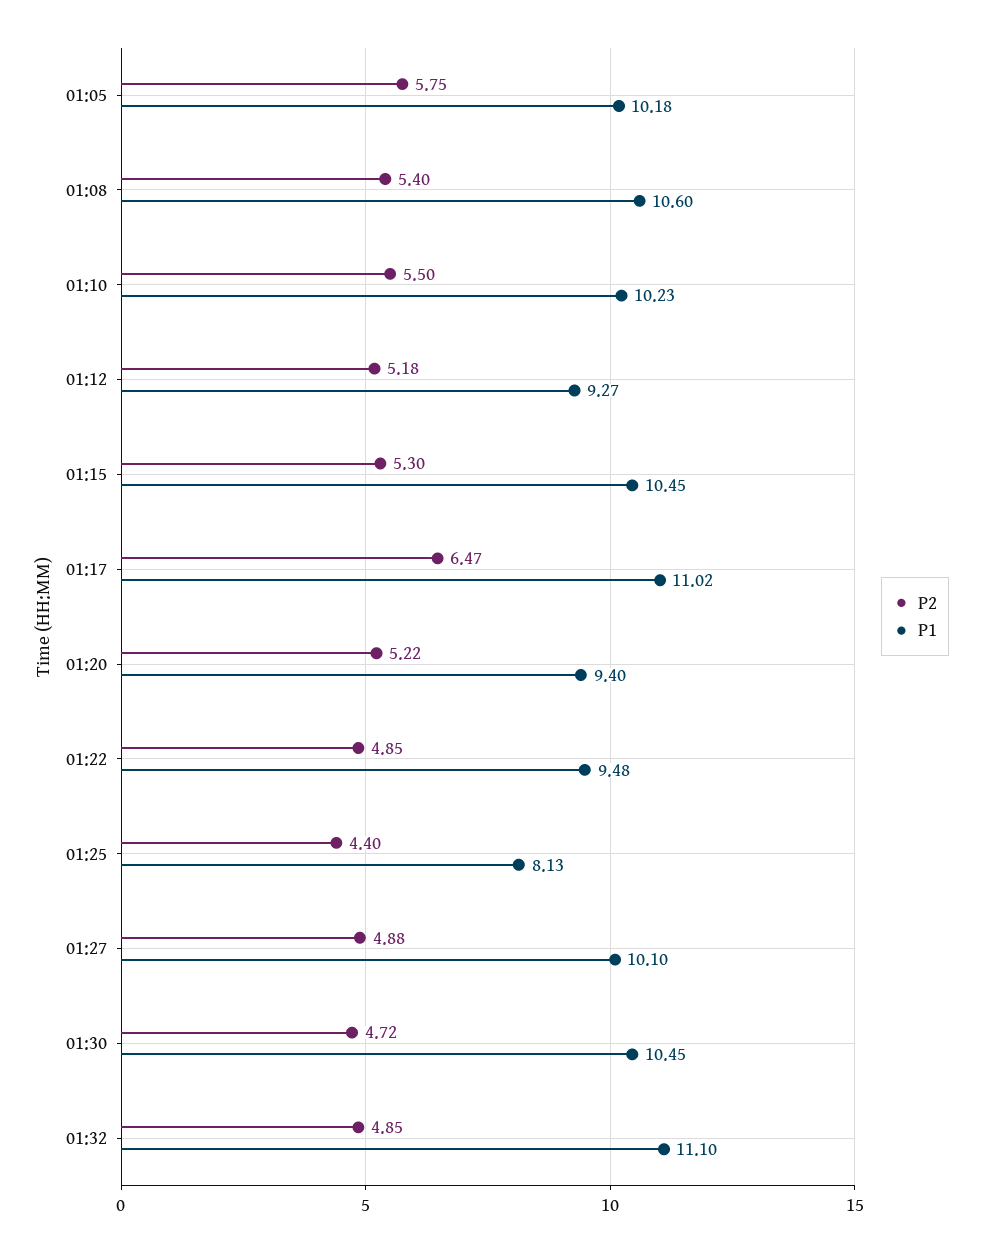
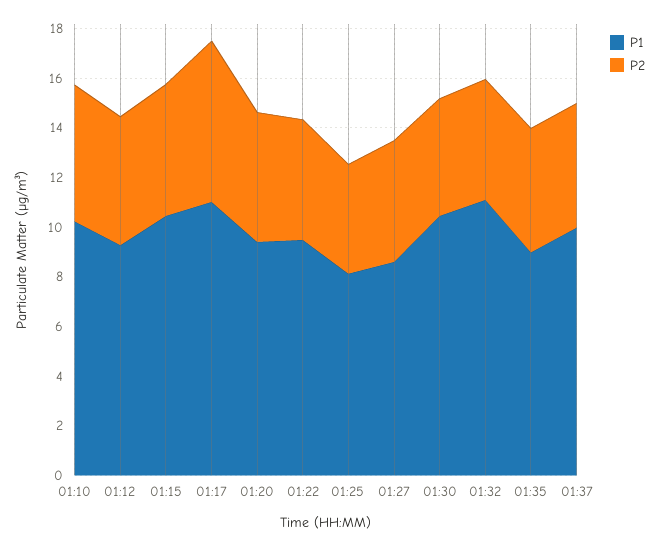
P2, 01:05: 5.75 -> none
P1, 01:05: 10.18 -> none
P2, 01:08: 5.4 -> none
P1, 01:08: 10.6 -> none
P1, 01:27: 10.1 -> 8.5
P1, 01:35: none -> 9
P2, 01:35: none -> 5
P1, 01:37: none -> 10
P2, 01:37: none -> 5

